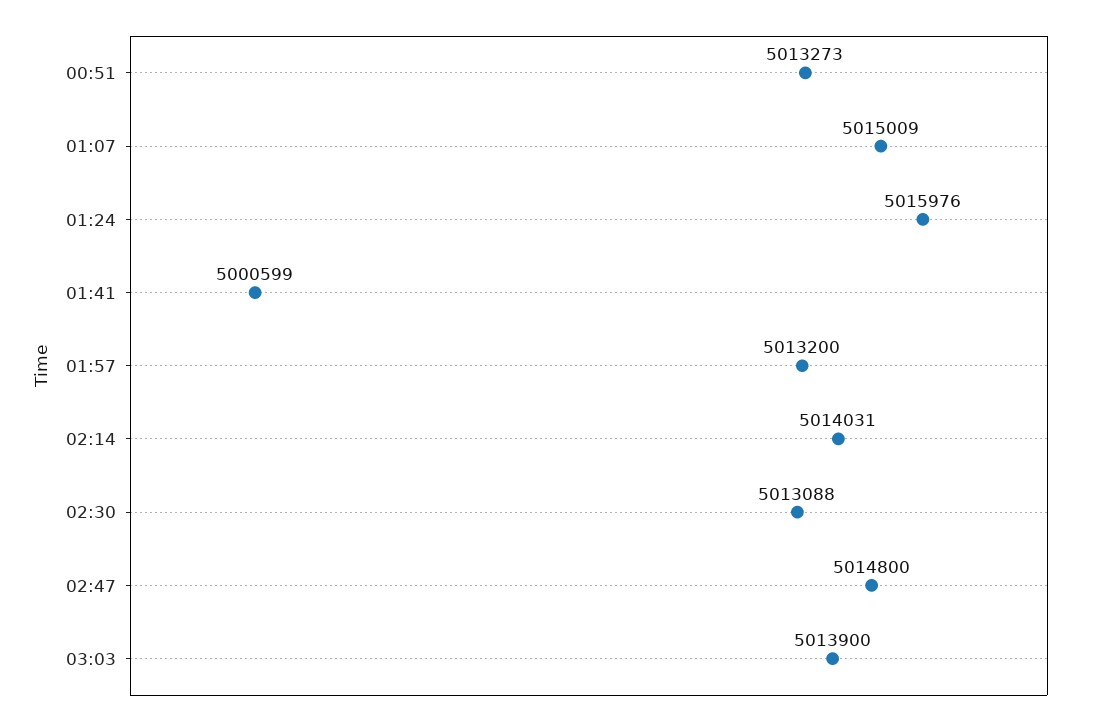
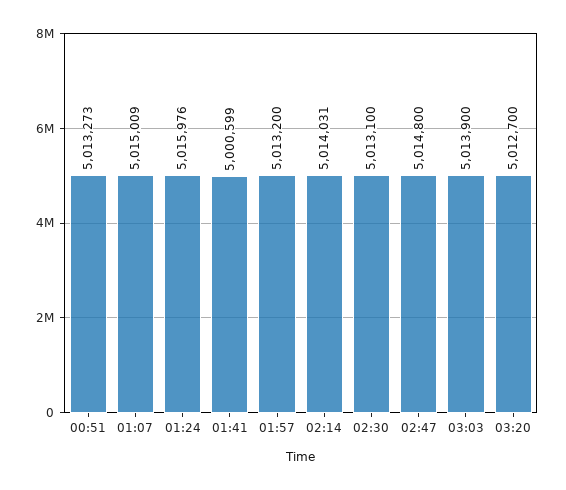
02:30: 5013088 -> 5013100
03:20: none -> 5012700

